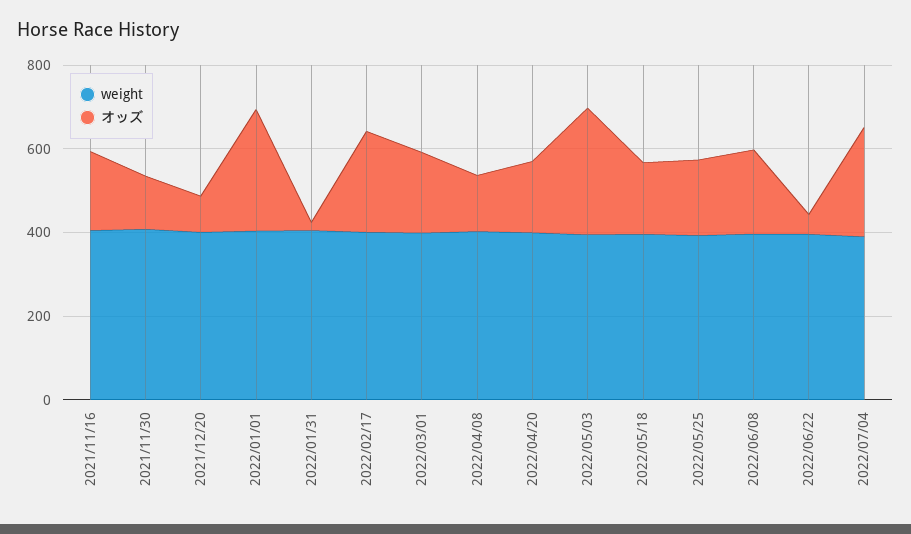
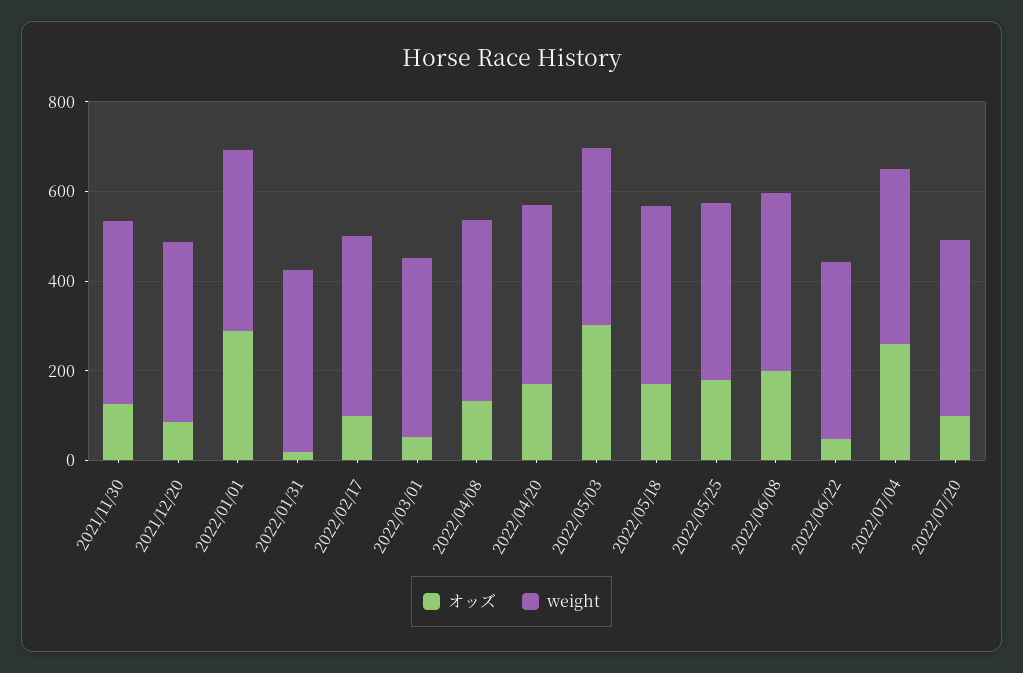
weight, 2021/11/16: 400 -> none
オッズ, 2021/11/16: 200 -> none
オッズ, 2022/02/17: 250 -> 100
オッズ, 2022/03/01: 200 -> 50
オッズ, 2022/07/20: none -> 100
weight, 2022/07/20: none -> 400

